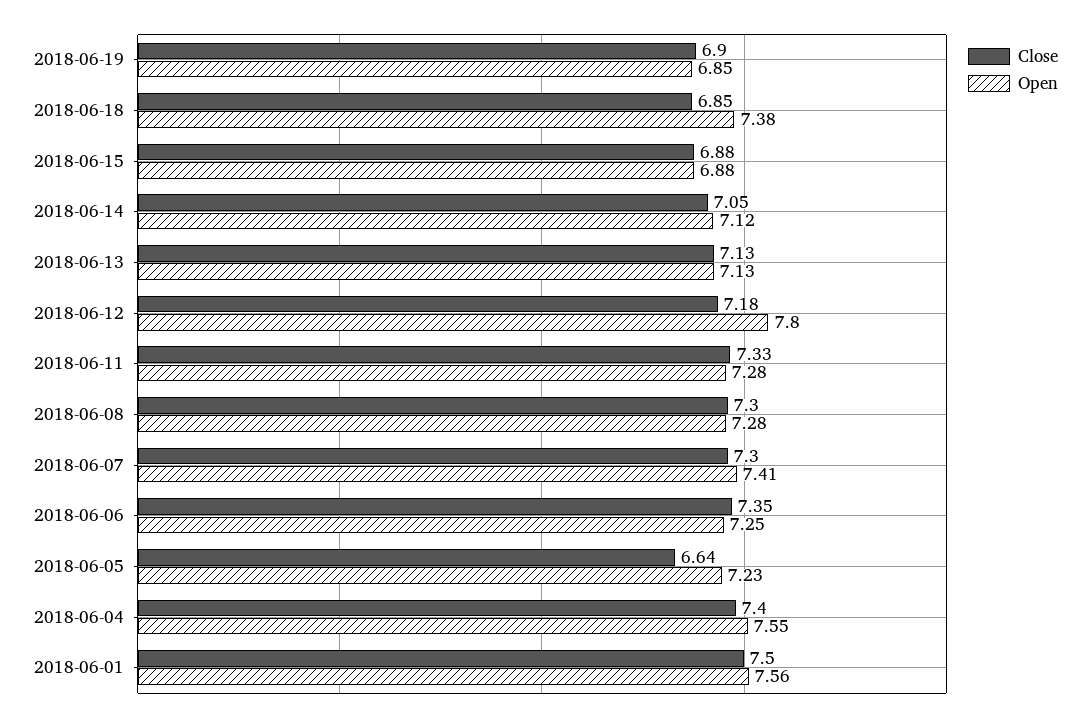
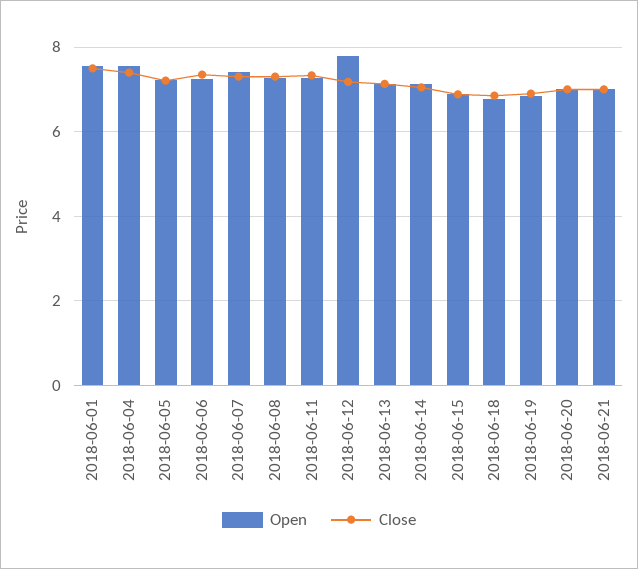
Open, 2018-06-18: 7.38 -> 6.8
Close, 2018-06-05: 6.64 -> 7.2
Open, 2018-06-20: none -> 7
Close, 2018-06-20: none -> 7
Open, 2018-06-21: none -> 7
Close, 2018-06-21: none -> 7

